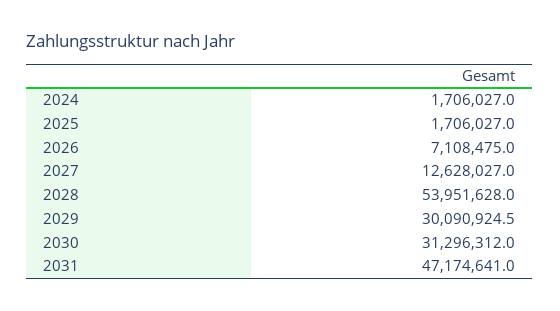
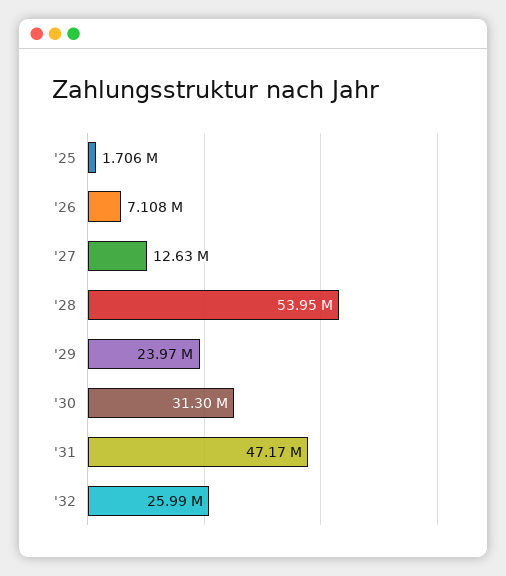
2024: 1706027 -> none
2029: 30090924.5 -> 23970000
'32: none -> 25990000

